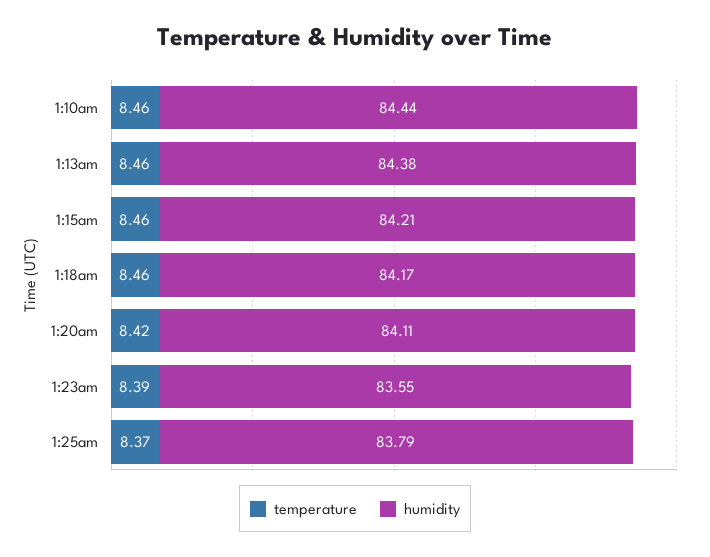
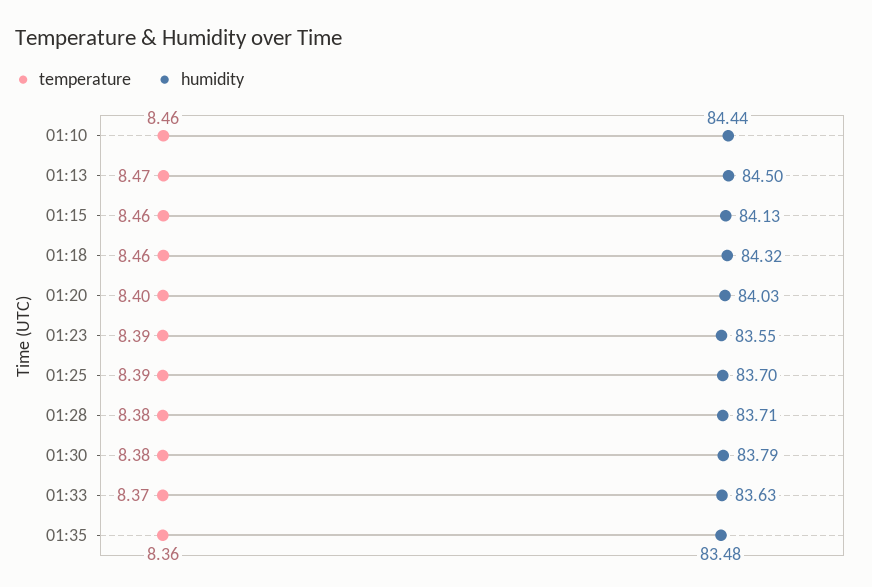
temperature, 1:13am: 8.46 -> 8.47
humidity, 1:13am: 84.38 -> 84.5
humidity, 1:15am: 84.21 -> 84.13
humidity, 1:18am: 84.17 -> 84.32
temperature, 1:20am: 8.42 -> 8.4
humidity, 1:20am: 84.11 -> 84.03
temperature, 1:25am: 8.37 -> 8.39
humidity, 1:25am: 83.79 -> 83.7
temperature, 01:28: none -> 8.38
humidity, 01:28: none -> 83.71
temperature, 01:30: none -> 8.38
humidity, 01:30: none -> 83.79
temperature, 01:33: none -> 8.37
humidity, 01:33: none -> 83.63
temperature, 01:35: none -> 8.36
humidity, 01:35: none -> 83.48

